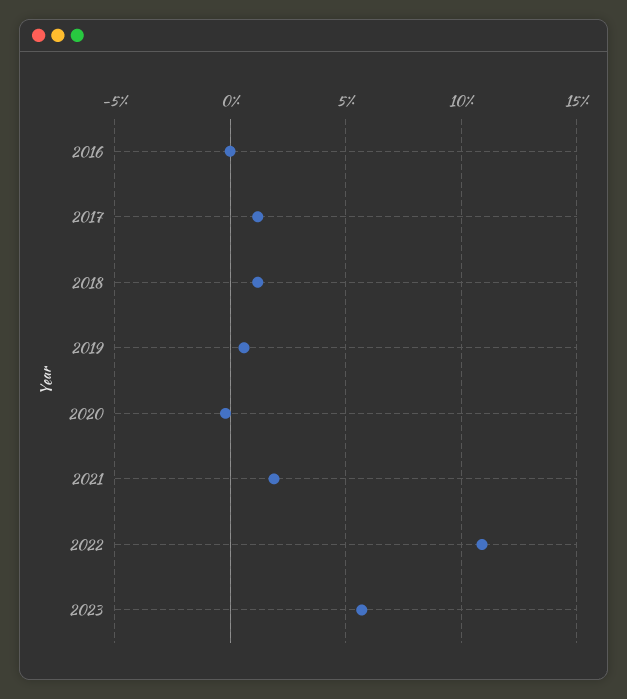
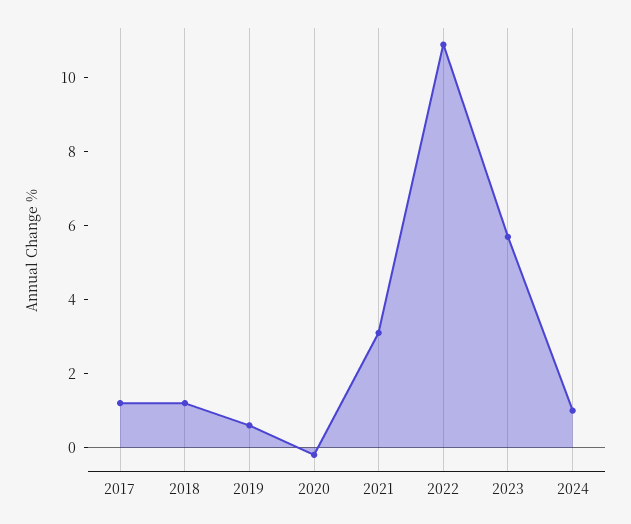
2016: 0 -> none
2021: 2 -> 3
2024: none -> 1

